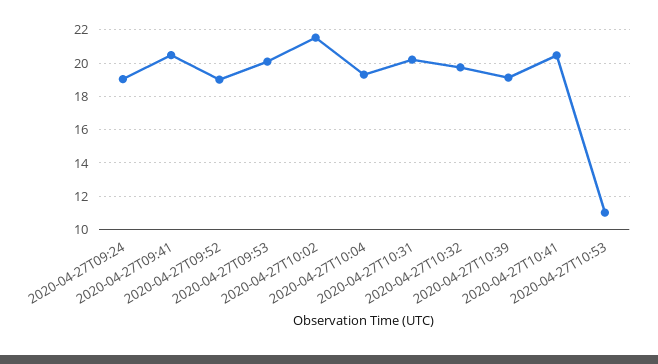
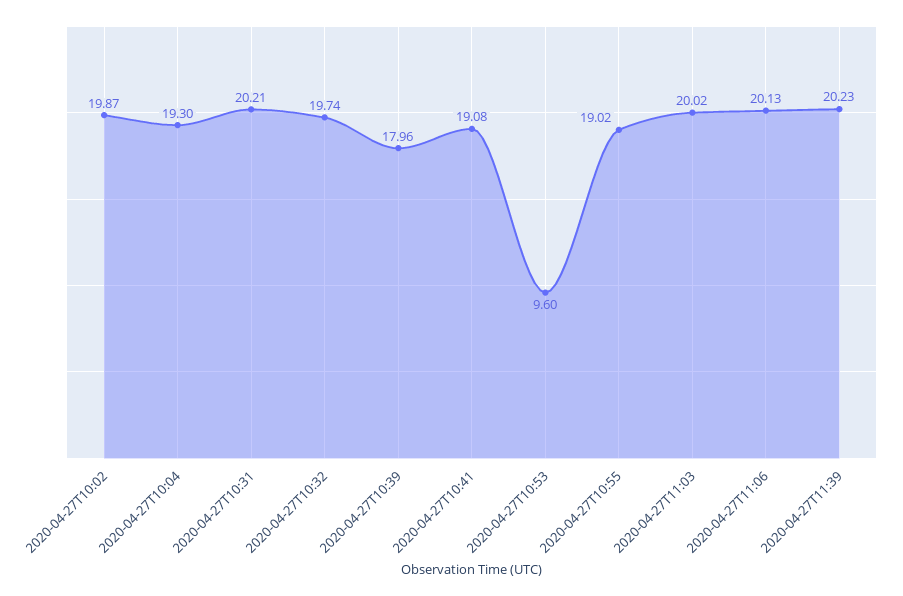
2020-04-27T09:24: 19 -> none
2020-04-27T09:41: 20.5 -> none
2020-04-27T09:52: 19 -> none
2020-04-27T09:53: 20 -> none
2020-04-27T10:02: 21.5 -> 19.87
2020-04-27T10:39: 19 -> 17.96
2020-04-27T10:41: 20.5 -> 19.08
2020-04-27T10:53: 11 -> 9.6
2020-04-27T10:55: none -> 19.02
2020-04-27T11:03: none -> 20.02
2020-04-27T11:06: none -> 20.13
2020-04-27T11:39: none -> 20.23

